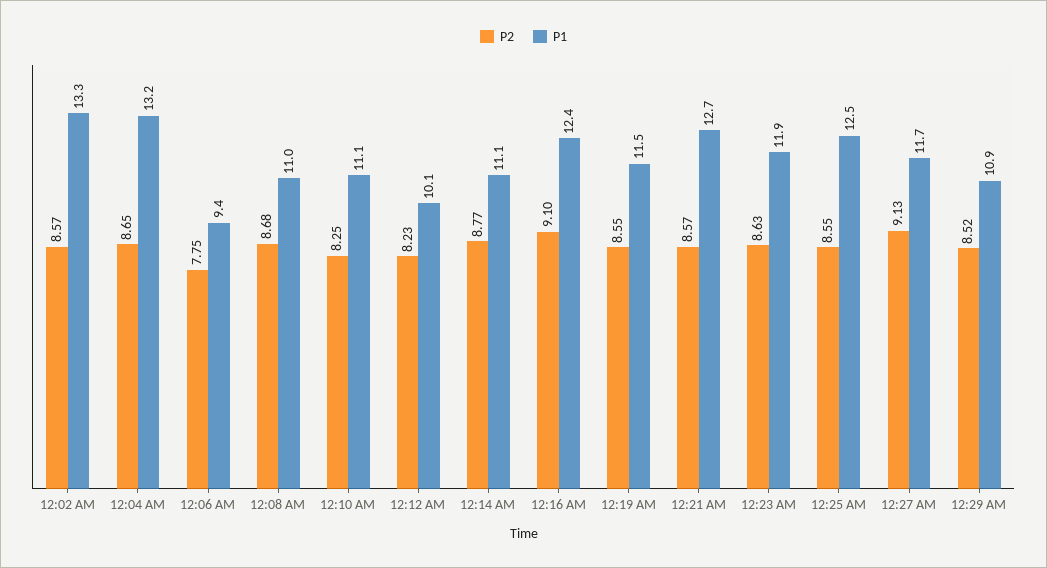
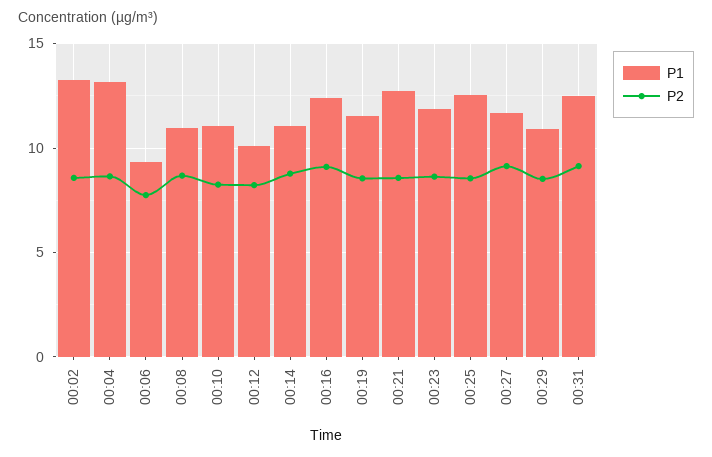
P1, 00:31: none -> 12.5
P2, 00:31: none -> 9

